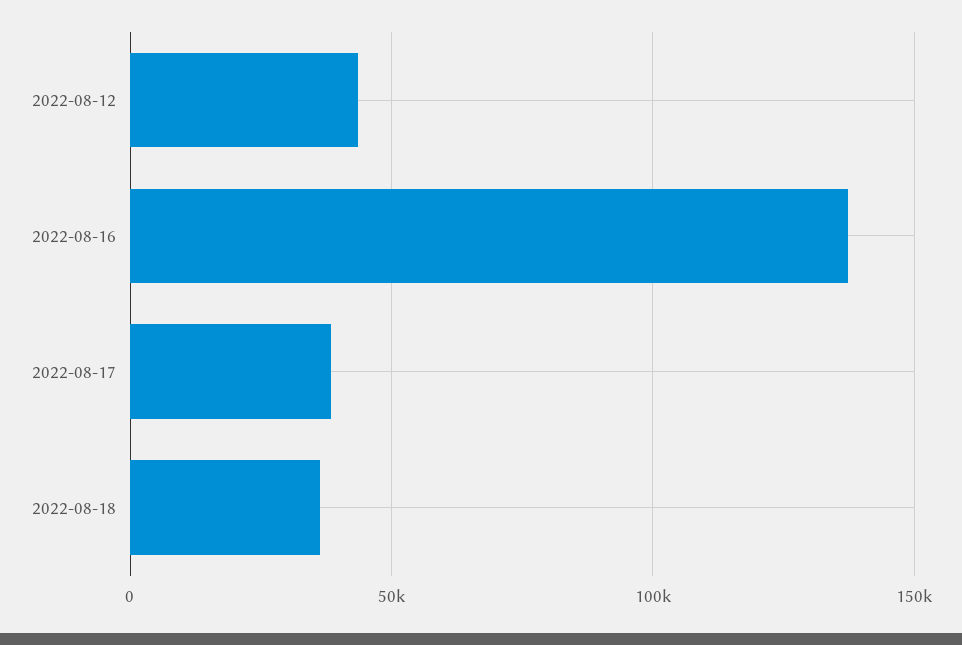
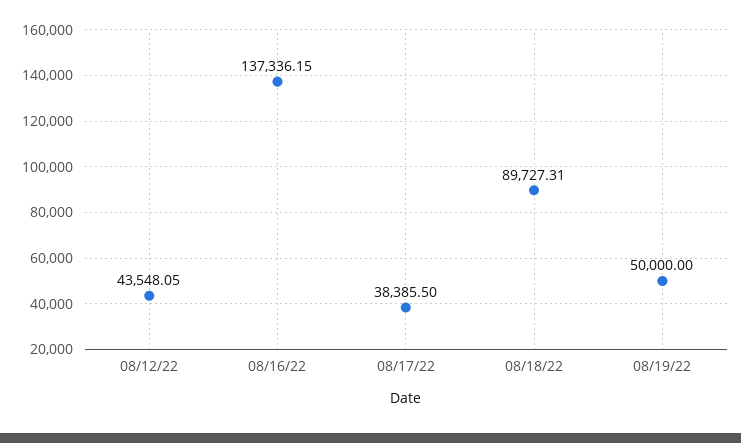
2022-08-18: 35000 -> 89727.31
08/19/22: none -> 50000

